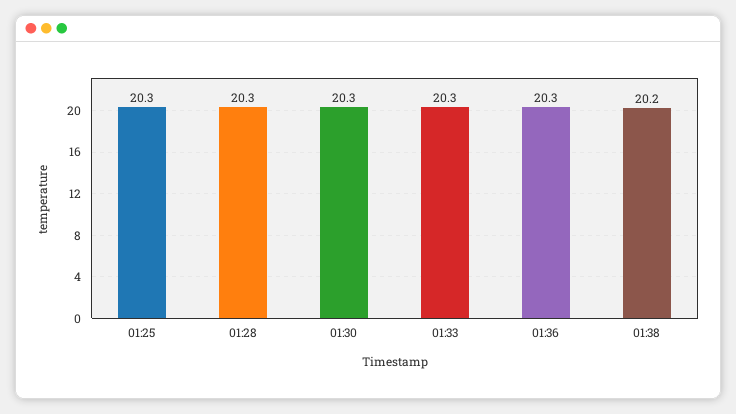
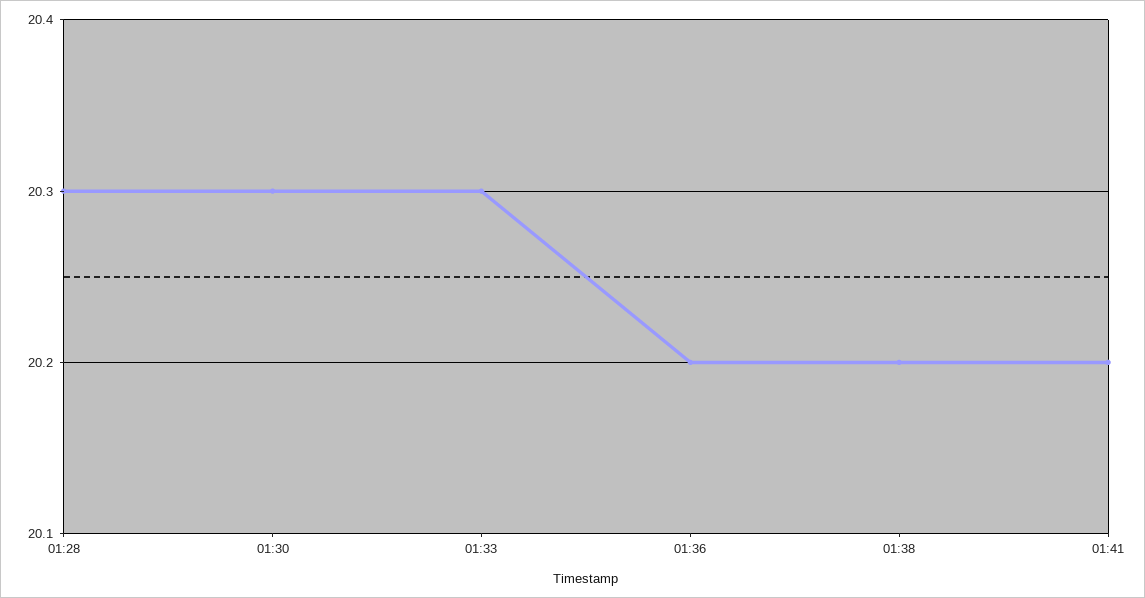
01:25: 20.3 -> none
01:36: 20.3 -> 20.2
01:41: none -> 20.2

